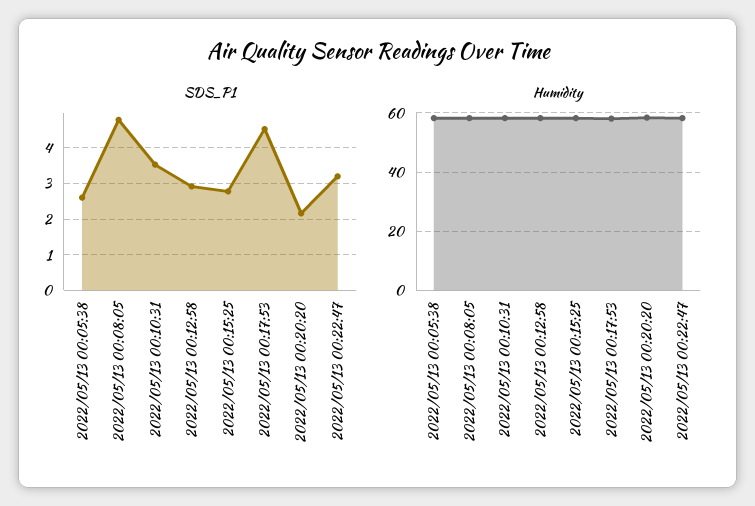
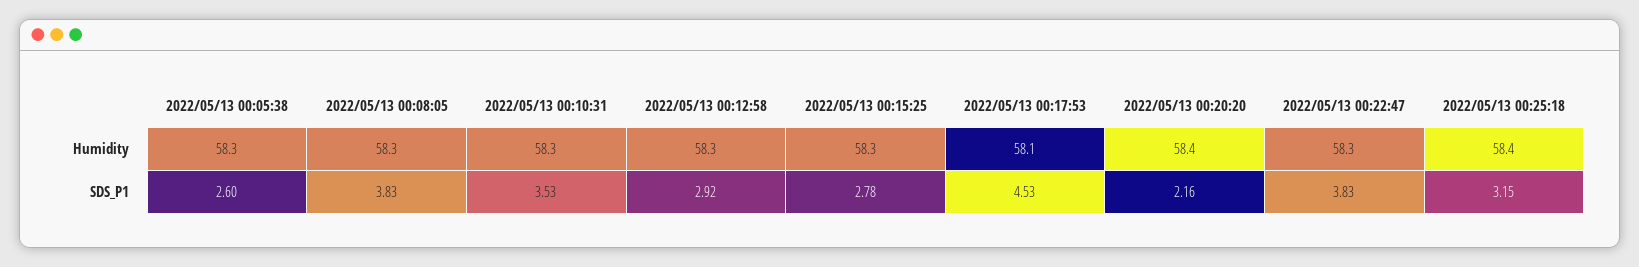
SDS_P1, 2022/05/13 00:08:05: 4.8 -> 3.83
SDS_P1, 2022/05/13 00:22:47: 3.2 -> 3.83
Humidity, 2022/05/13 00:25:18: none -> 58.4
SDS_P1, 2022/05/13 00:25:18: none -> 3.15

